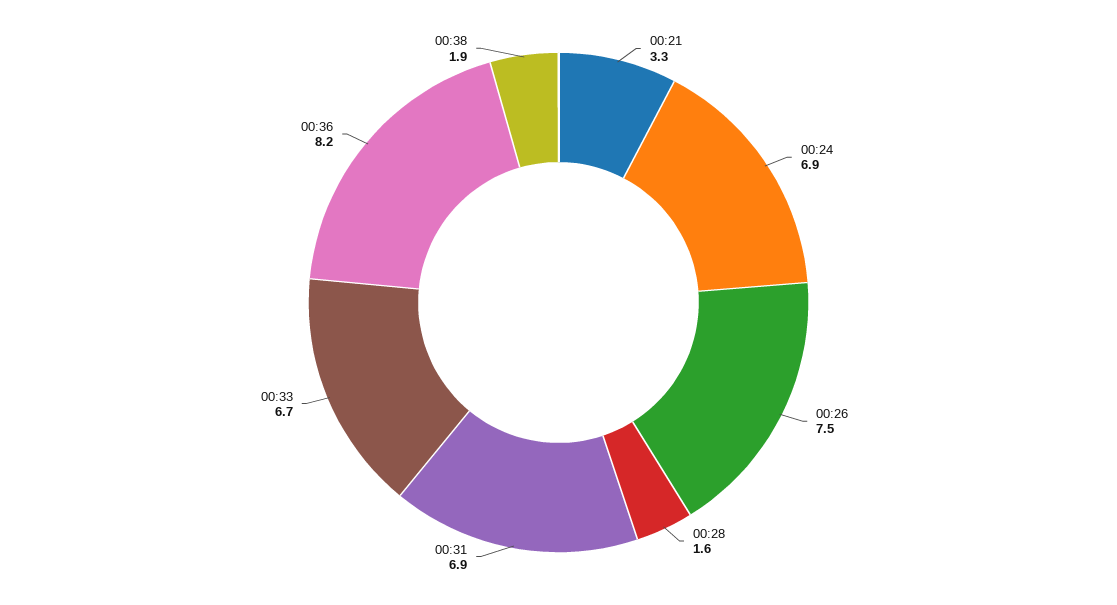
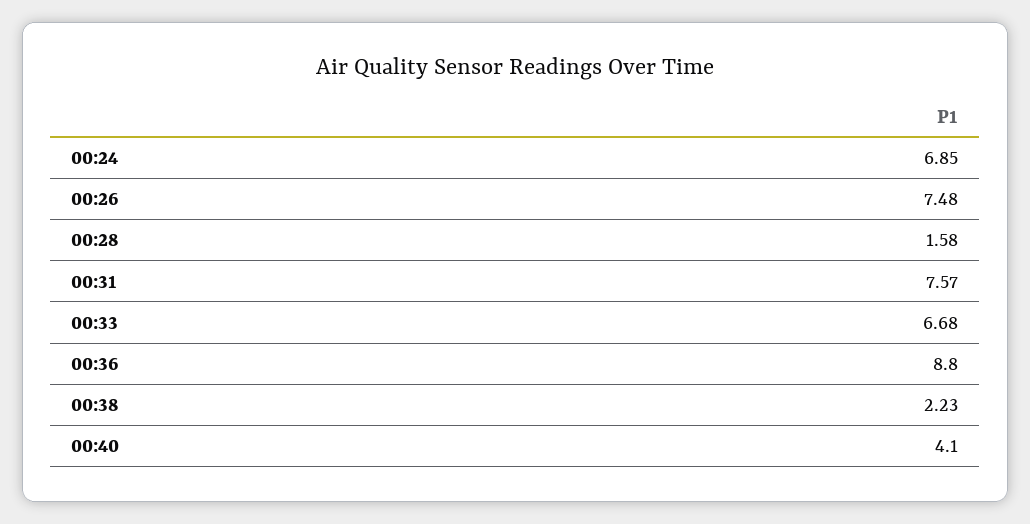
00:21: 3.3 -> none
00:31: 6.9 -> 7.57
00:36: 8.2 -> 8.8
00:38: 1.9 -> 2.23
00:40: none -> 4.1

